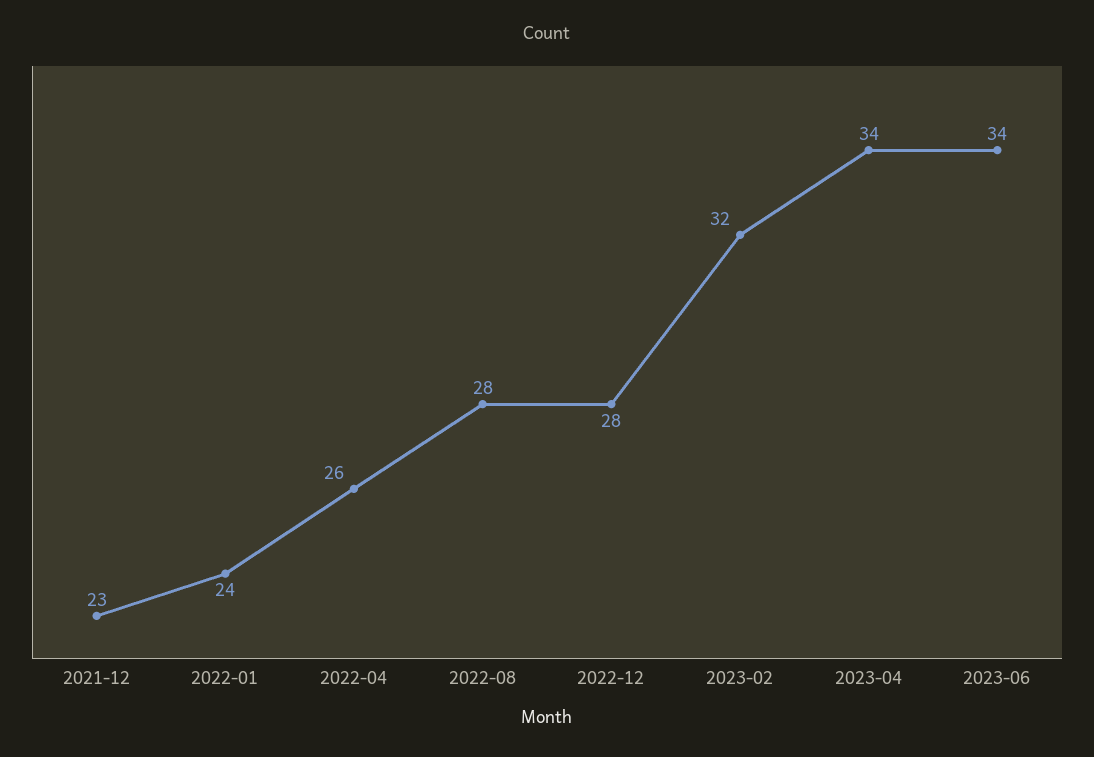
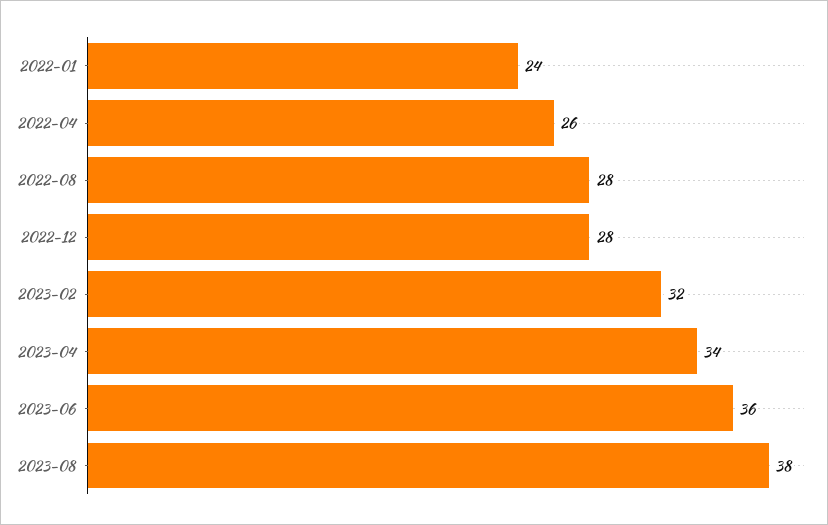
2021-12: 23 -> none
2023-06: 34 -> 36
2023-08: none -> 38

